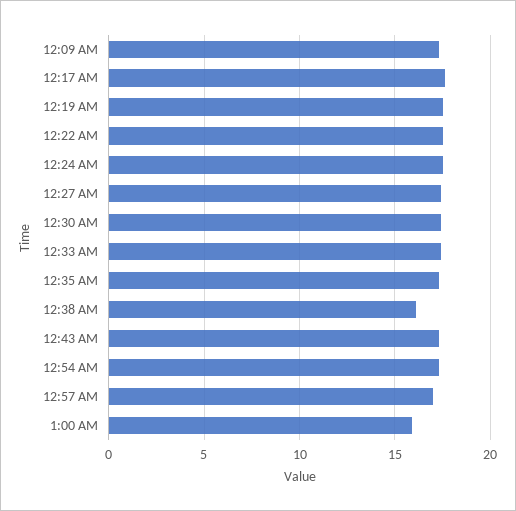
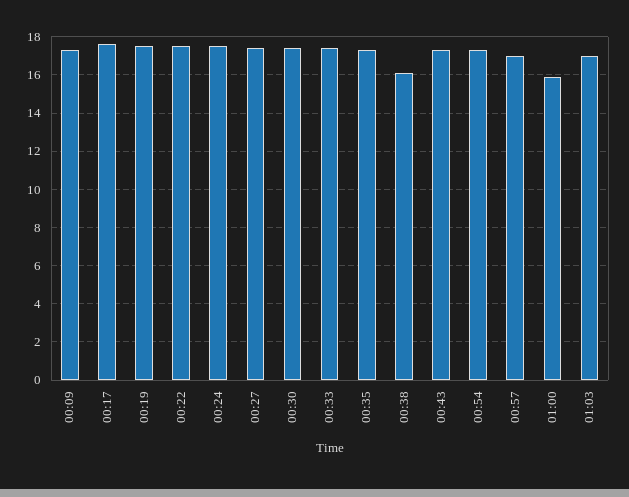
01:03: none -> 17

